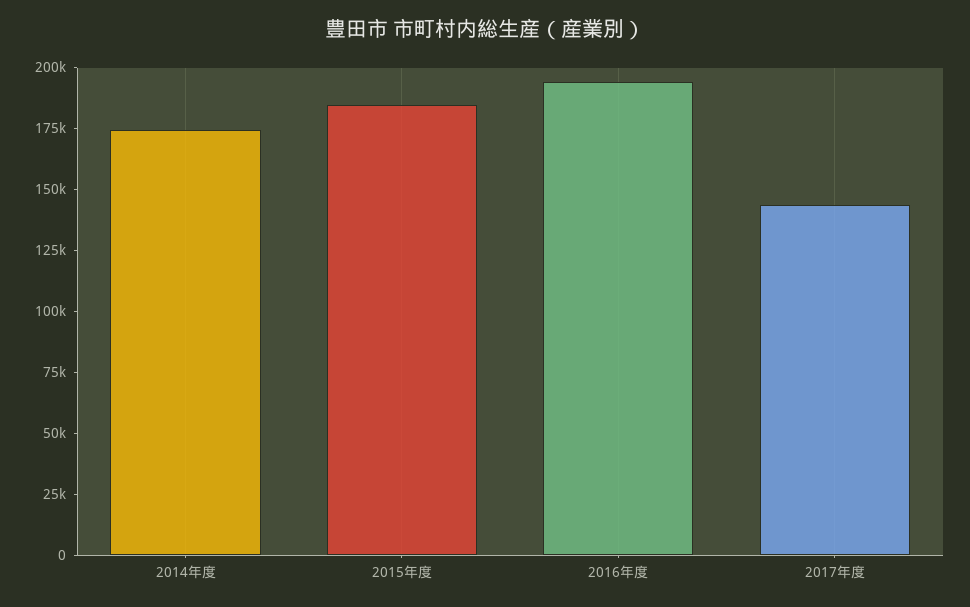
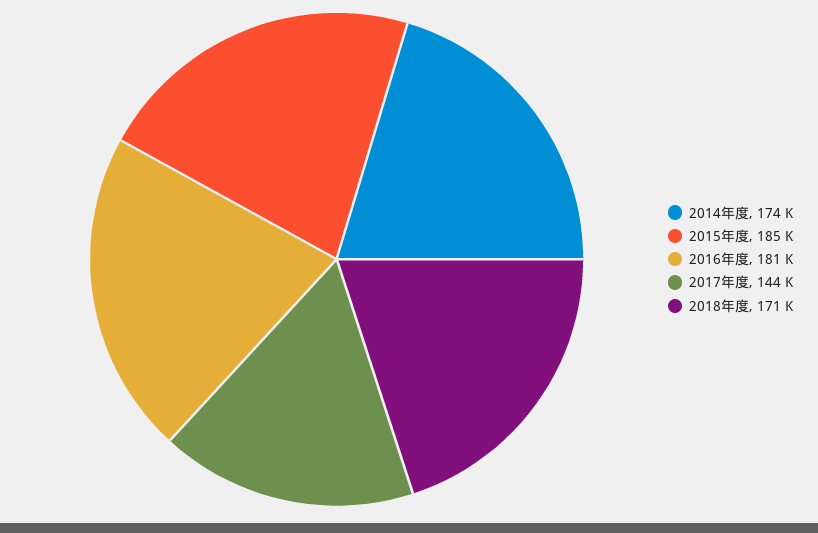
2016年度: 195000 -> 181000
2018年度: none -> 171000

